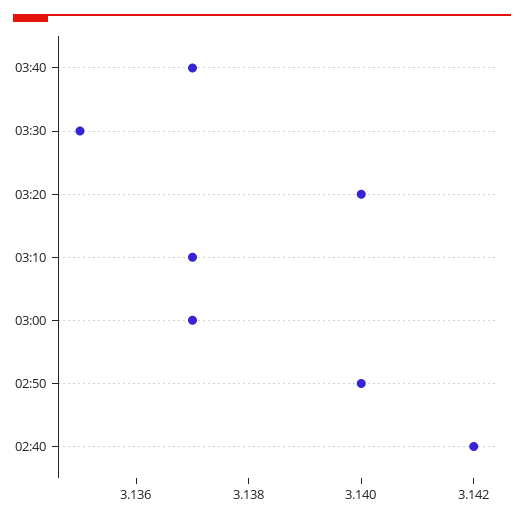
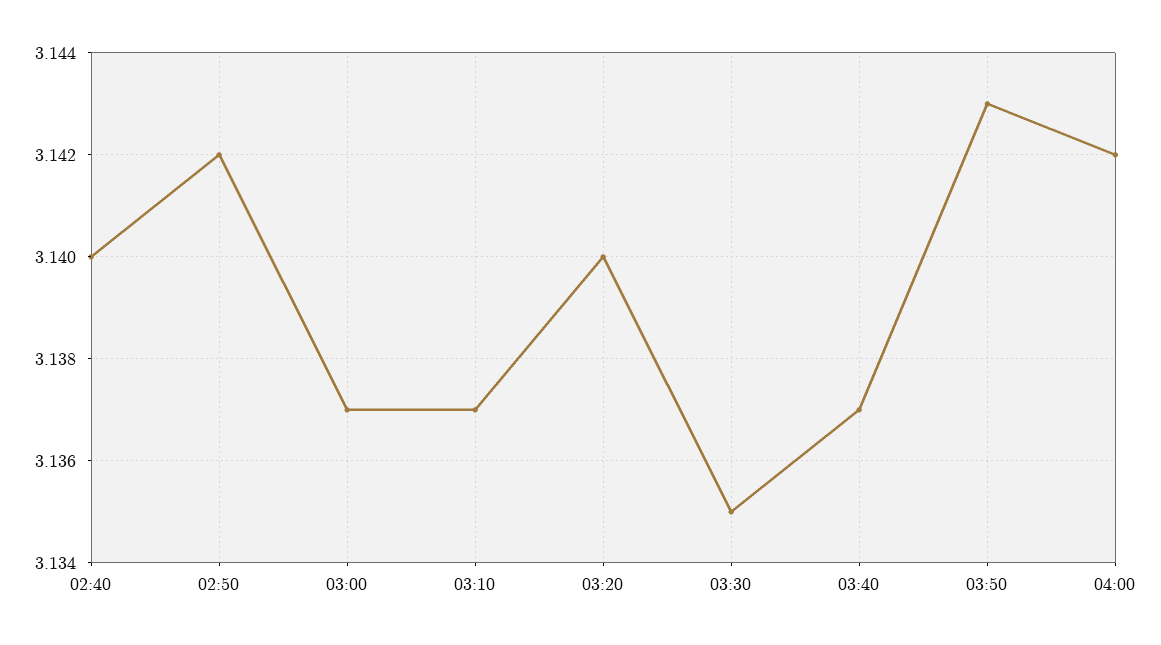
02:50: 3.14 -> 3.142
02:40: 3.142 -> 3.14
03:50: none -> 3.143
04:00: none -> 3.142

